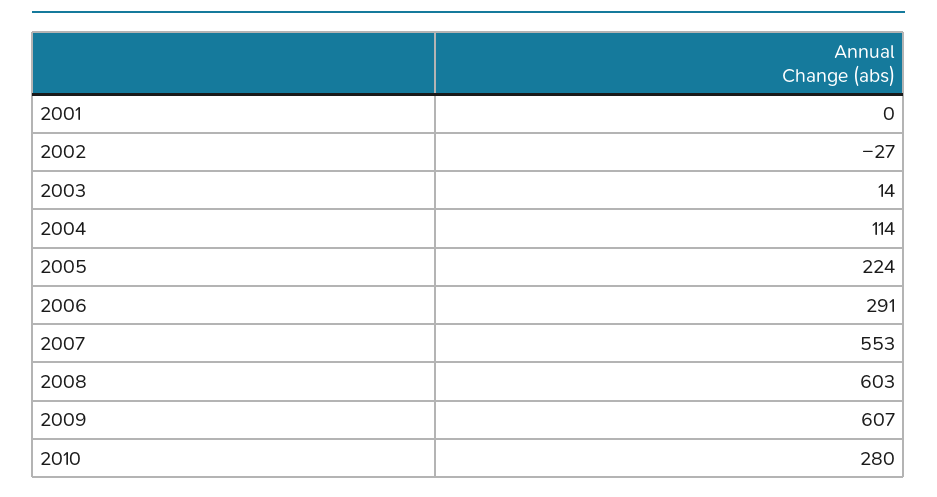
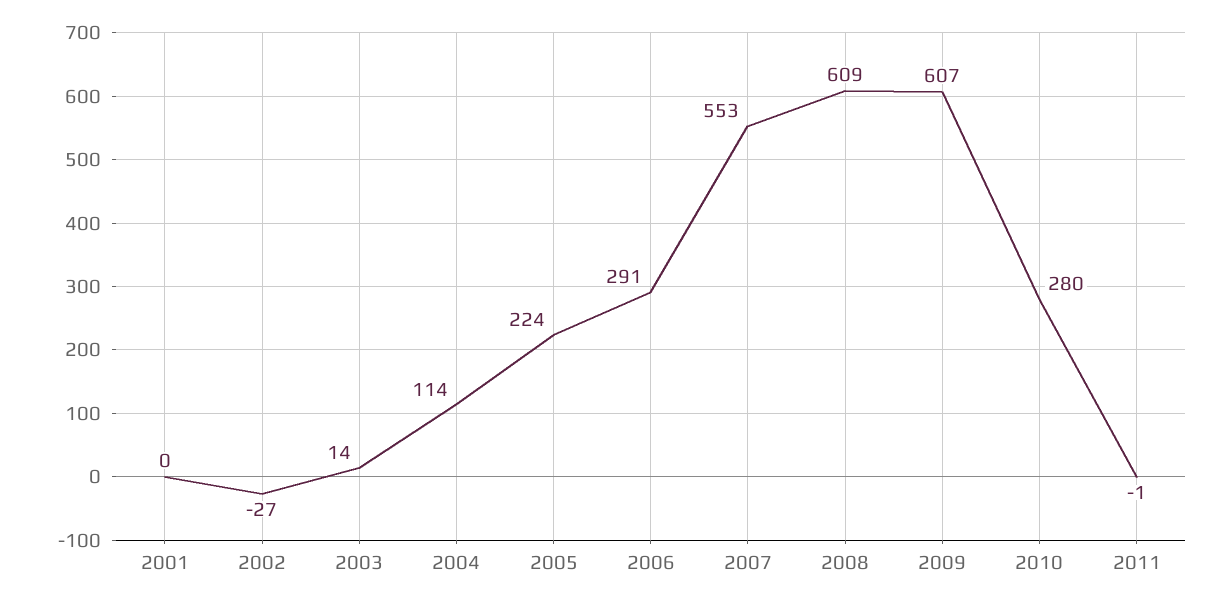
2008: 603 -> 609
2011: none -> -1

